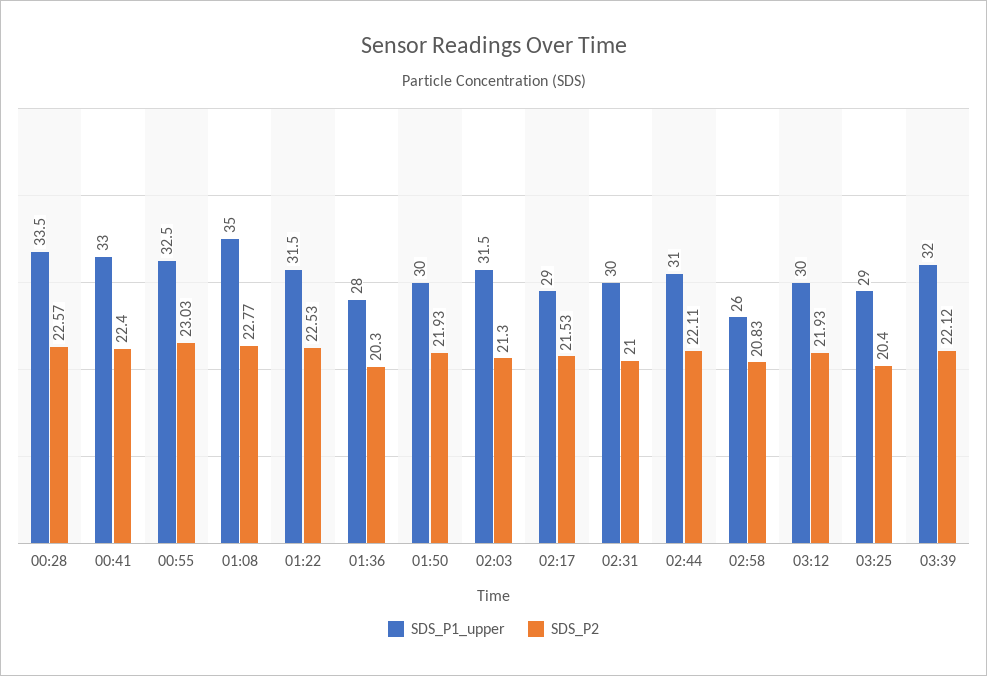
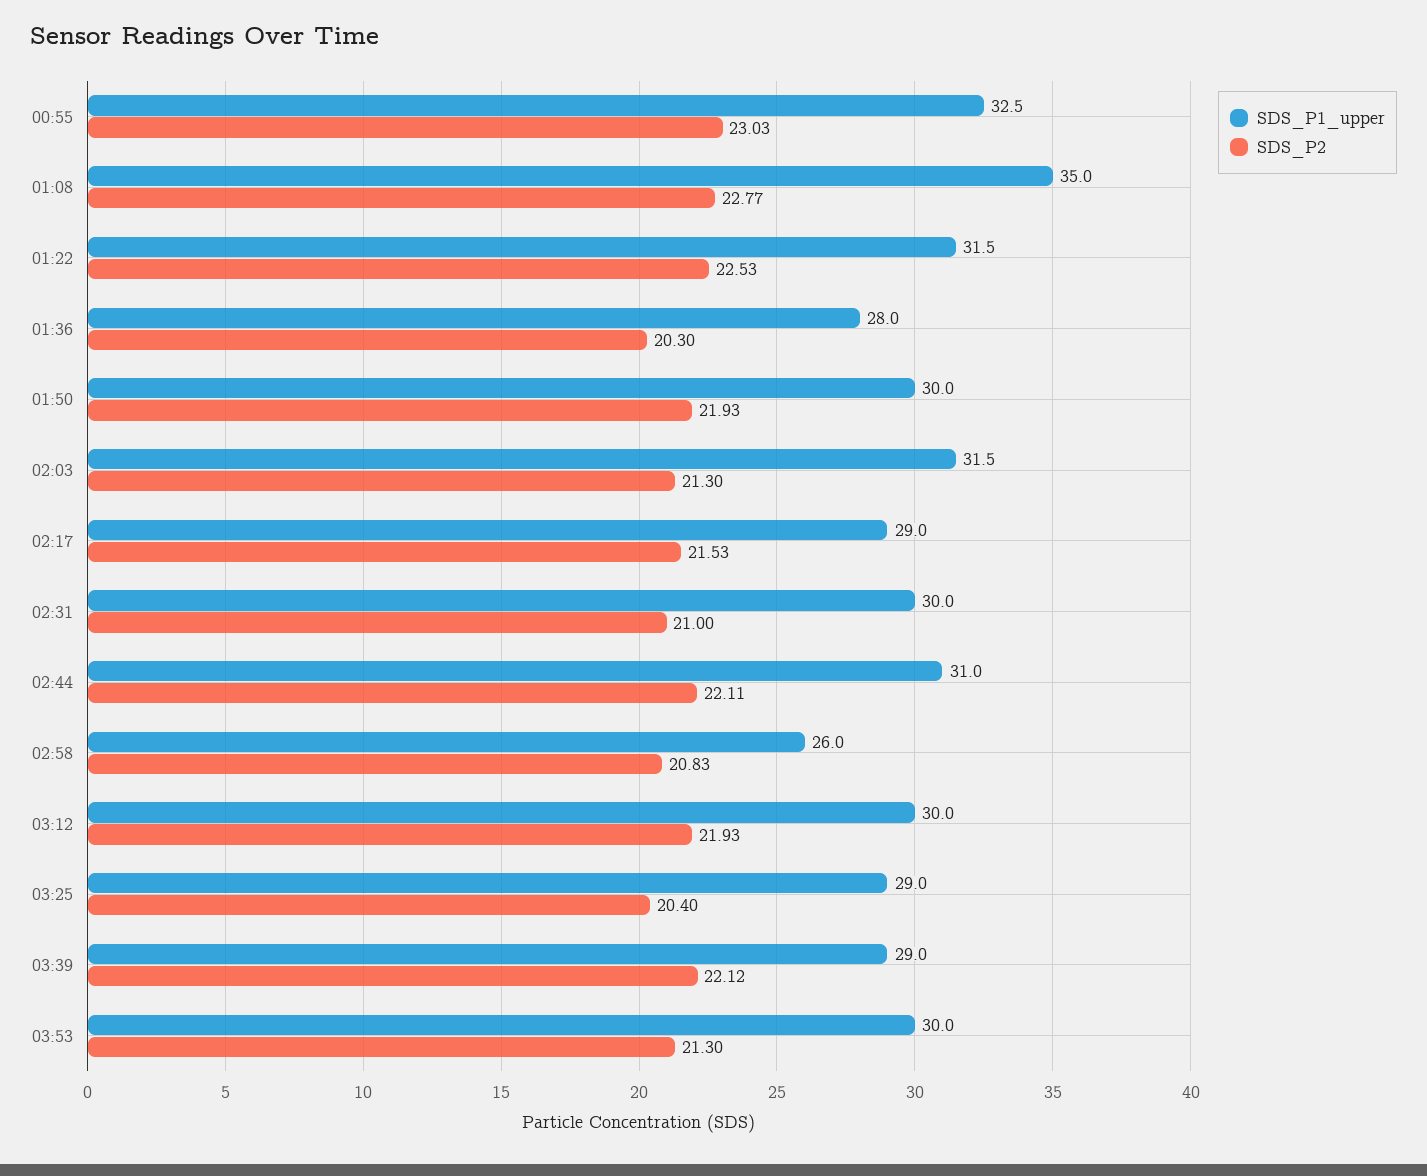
SDS_P1_upper, 00:28: 33.5 -> none
SDS_P2, 00:28: 22.57 -> none
SDS_P1_upper, 00:41: 33 -> none
SDS_P2, 00:41: 22.4 -> none
SDS_P1_upper, 03:39: 32 -> 29
SDS_P1_upper, 03:53: none -> 30
SDS_P2, 03:53: none -> 21.3

